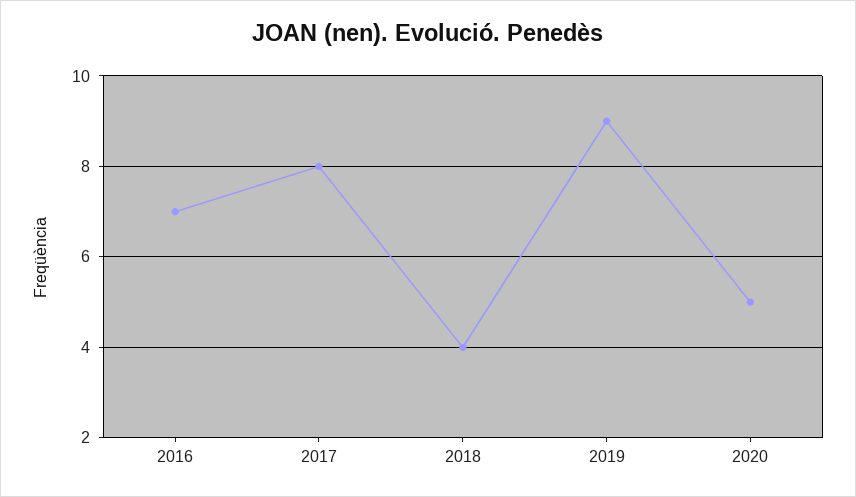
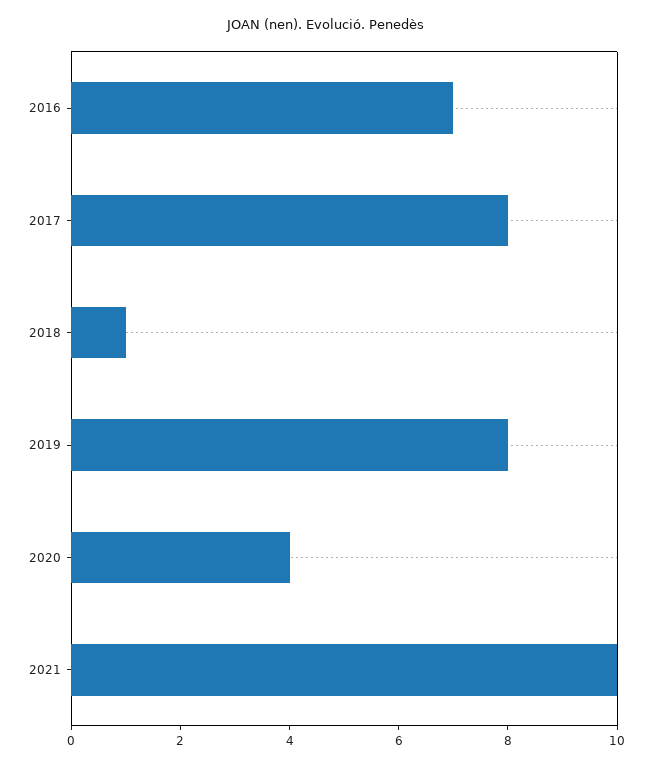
2018: 4 -> 1
2019: 9 -> 8
2020: 5 -> 4
2021: none -> 10

